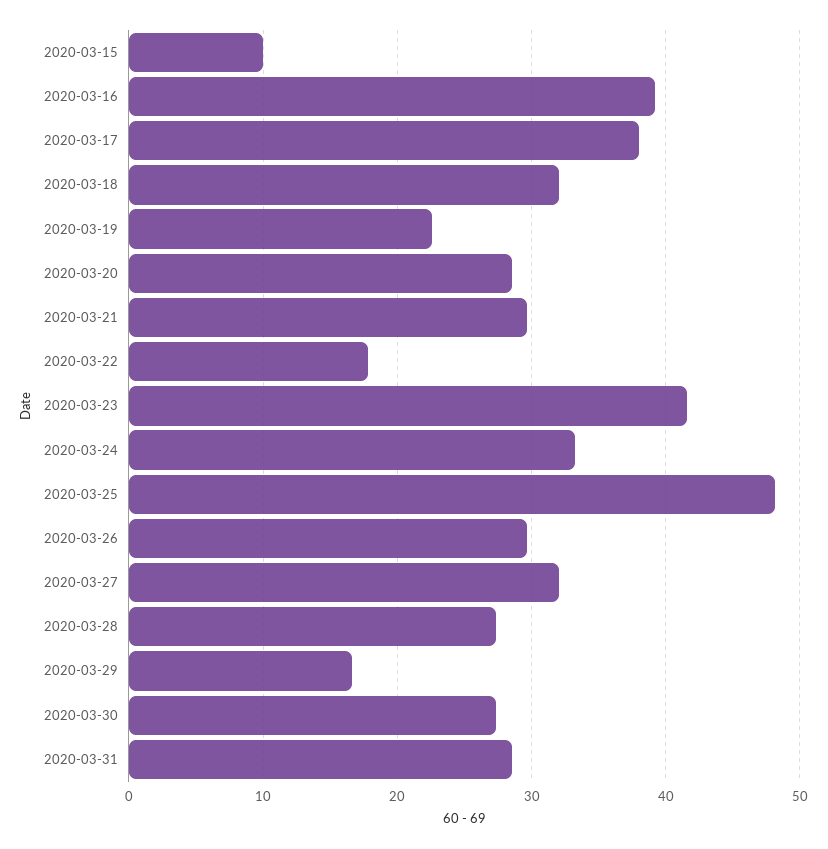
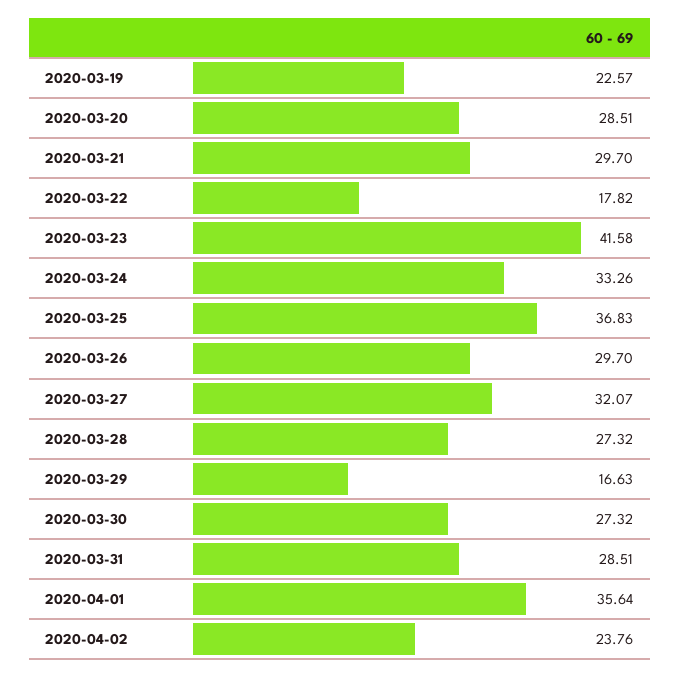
2020-03-15: 10 -> none
2020-03-16: 39 -> none
2020-03-17: 38 -> none
2020-03-18: 32 -> none
2020-03-25: 48 -> 36.83
2020-04-01: none -> 35.64
2020-04-02: none -> 23.76

